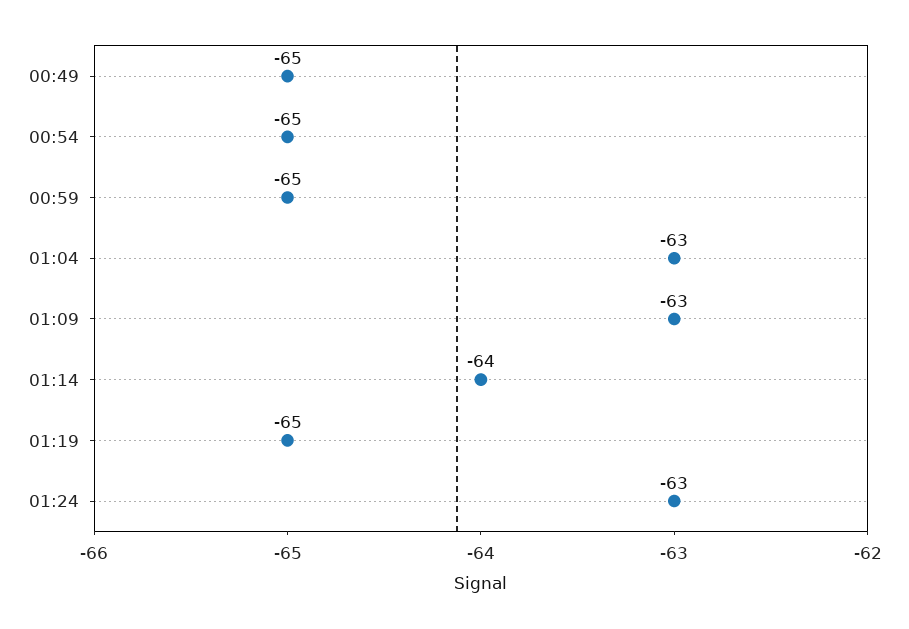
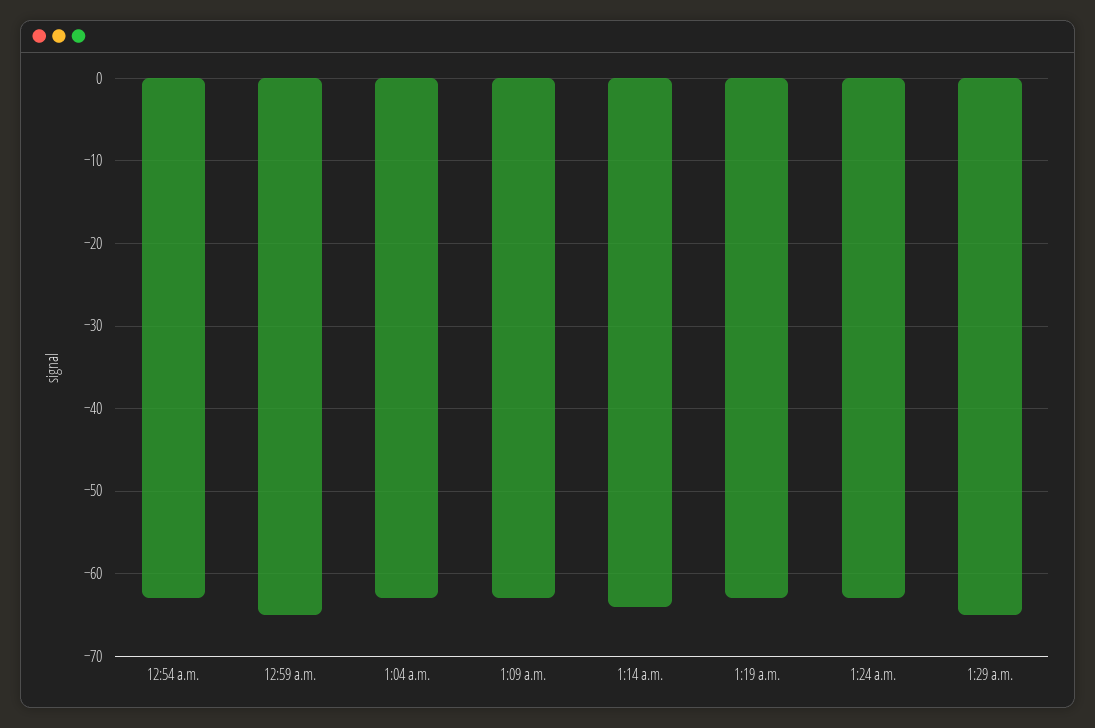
00:49: -65 -> none
00:54: -65 -> -63
01:19: -65 -> -63
1:29 a.m.: none -> -65

